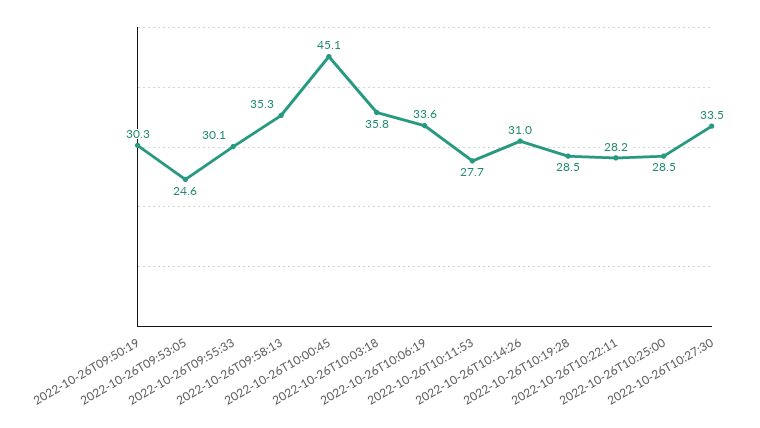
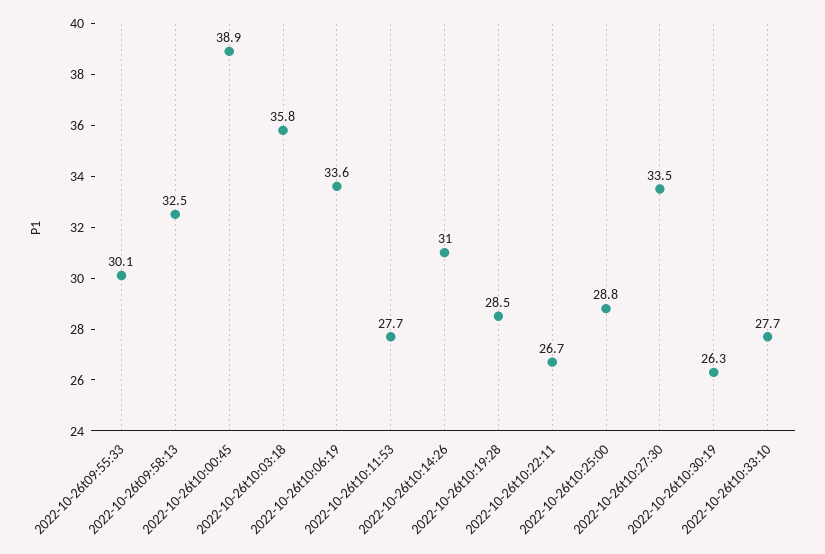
2022-10-26T09:50:19: 30.3 -> none
2022-10-26T09:53:05: 24.6 -> none
2022-10-26T09:58:13: 35.3 -> 32.5
2022-10-26T10:00:45: 45.1 -> 38.9
2022-10-26T10:22:11: 28.2 -> 26.7
2022-10-26T10:25:00: 28.5 -> 28.8
2022-10-26t10:30:19: none -> 26.3
2022-10-26t10:33:10: none -> 27.7

